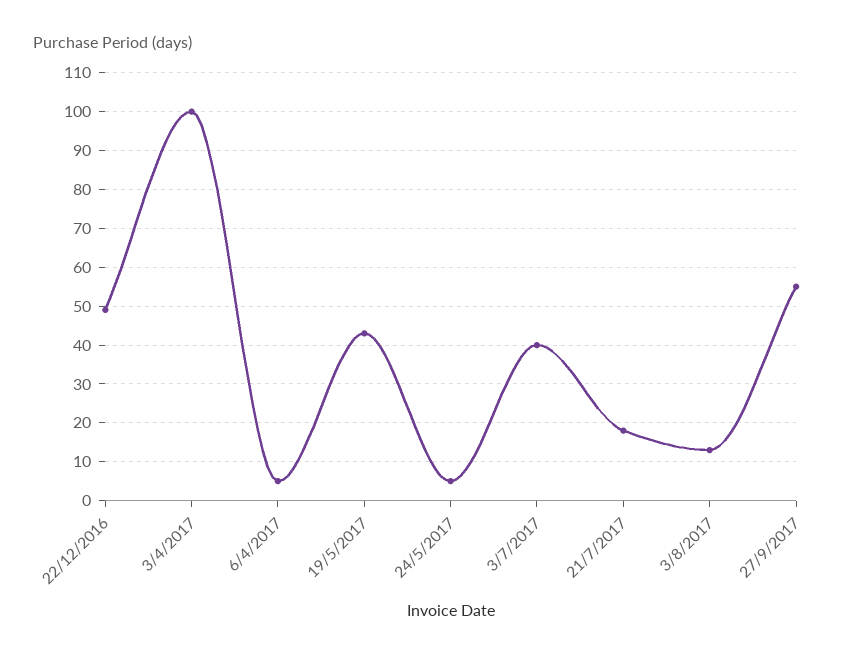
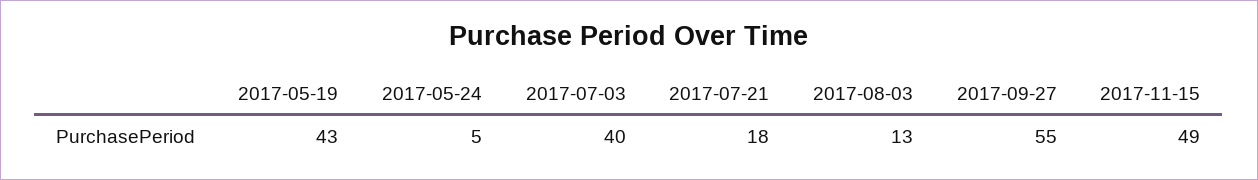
22/12/2016: 50 -> none
3/4/2017: 100 -> none
6/4/2017: 5 -> none
2017-11-15: none -> 49

